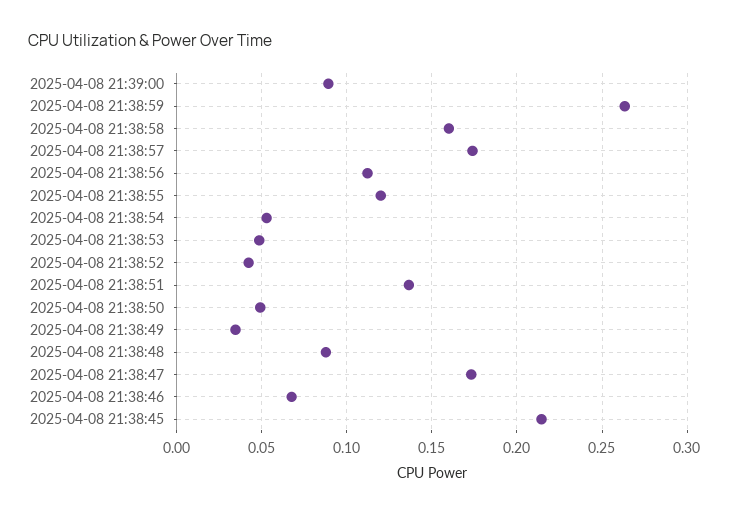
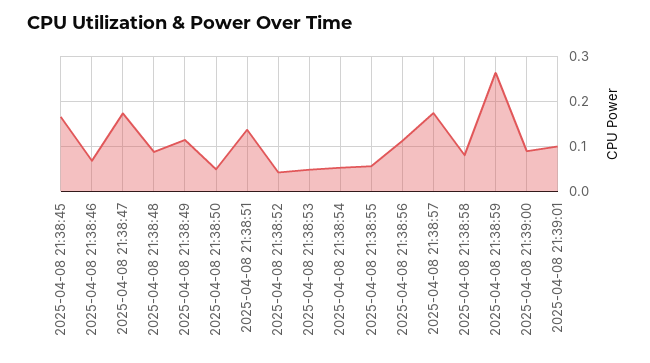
2025-04-08 21:38:58: 0.16 -> 0.08
2025-04-08 21:38:55: 0.12 -> 0.06
2025-04-08 21:38:49: 0.035 -> 0.12
2025-04-08 21:38:45: 0.215 -> 0.16
2025-04-08 21:39:01: none -> 0.1

